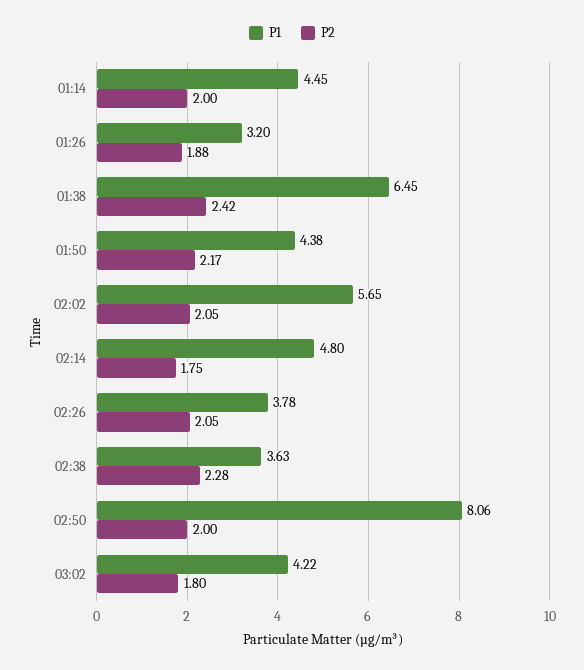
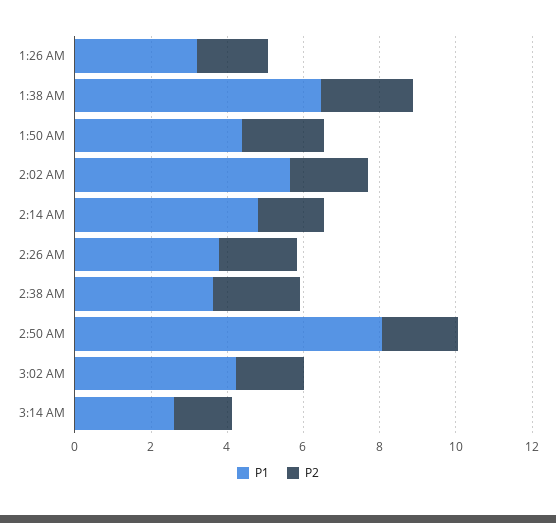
P1, 01:14: 4.45 -> none
P2, 01:14: 2 -> none
P1, 3:14 AM: none -> 2.5
P2, 3:14 AM: none -> 1.5

